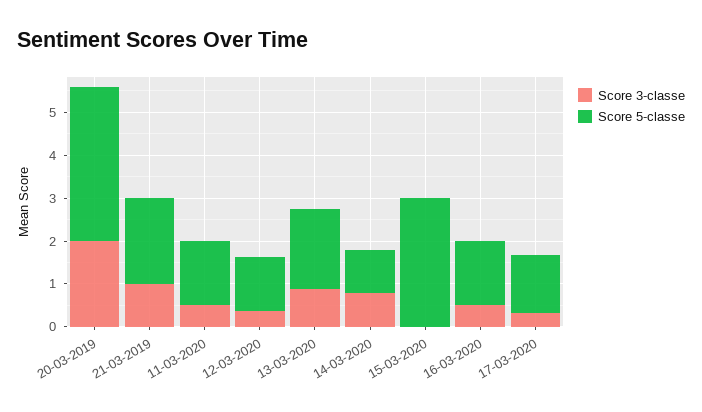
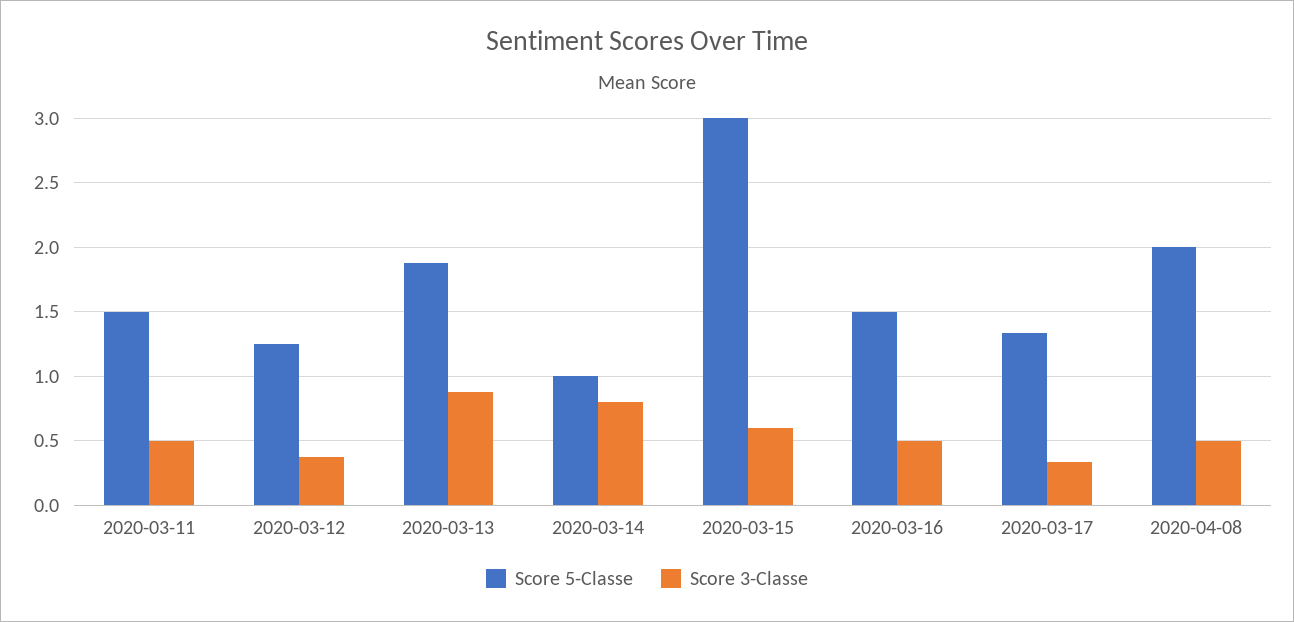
Score 3-classe, 20-03-2019: 2 -> none
Score 5-classe, 20-03-2019: 3.6 -> none
Score 3-classe, 21-03-2019: 1 -> none
Score 5-classe, 21-03-2019: 2 -> none
Score 3-classe, 15-03-2020: 0 -> 0.6
Score 5-classe, 2020-04-08: none -> 2
Score 3-classe, 2020-04-08: none -> 0.5

